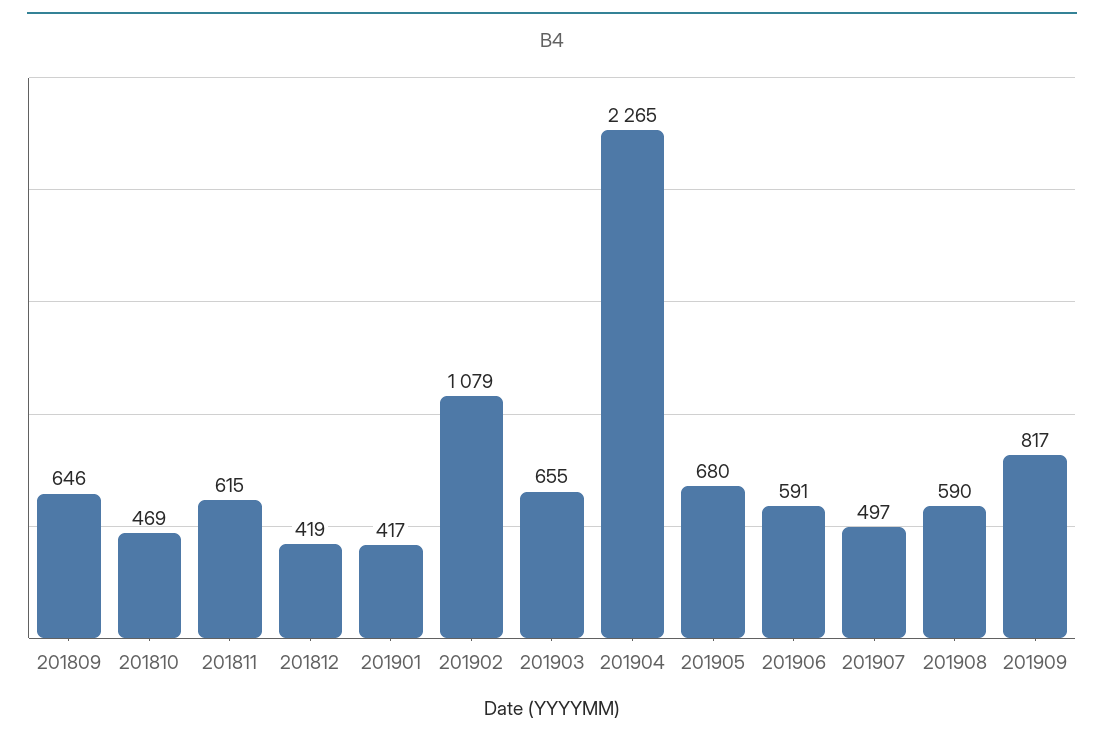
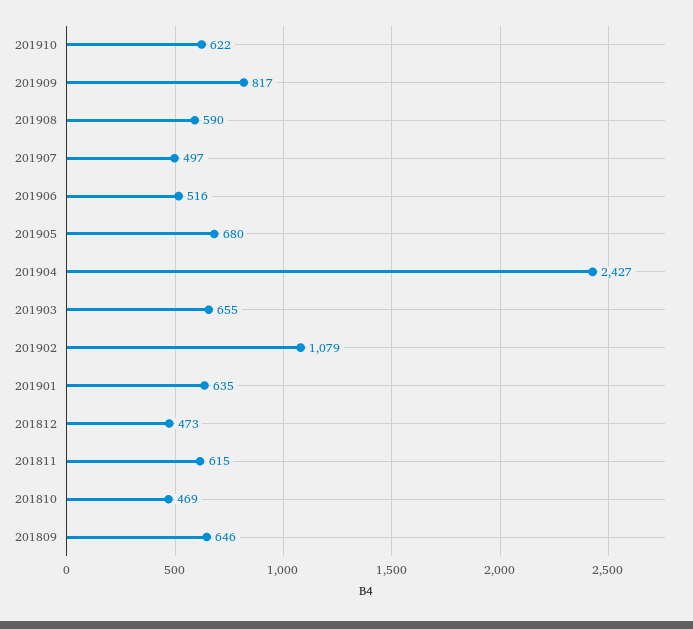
201812: 419 -> 473
201901: 417 -> 635
201904: 2265 -> 2427
201906: 591 -> 516
201910: none -> 622

